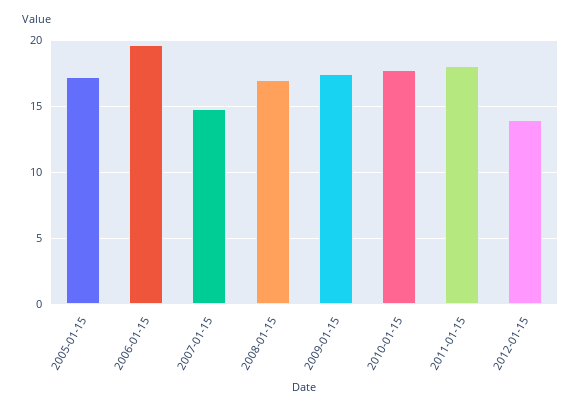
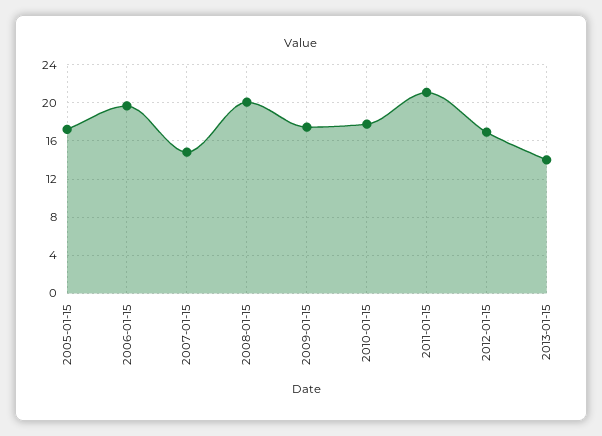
2008-01-15: 17 -> 20
2011-01-15: 18 -> 21
2012-01-15: 14 -> 17
2013-01-15: none -> 14

